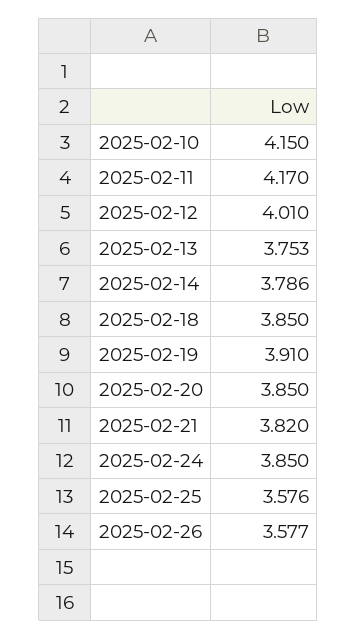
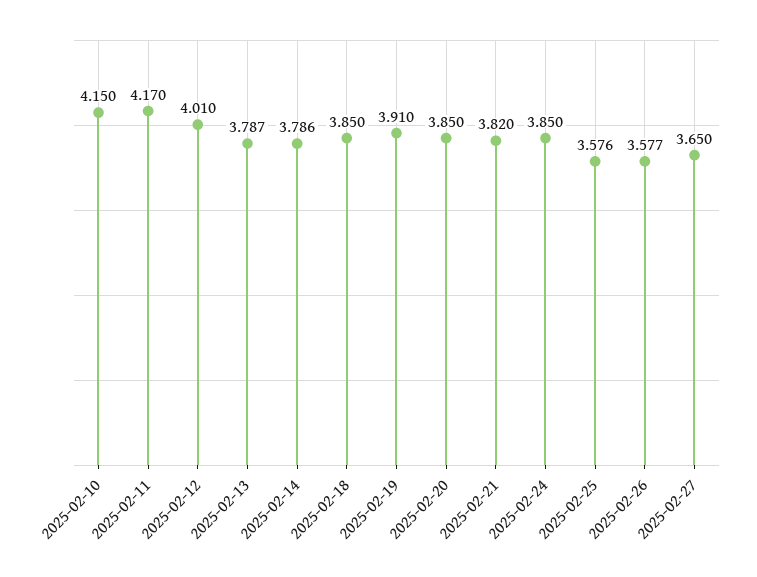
2025-02-13: 3.753 -> 3.787
2025-02-27: none -> 3.65

